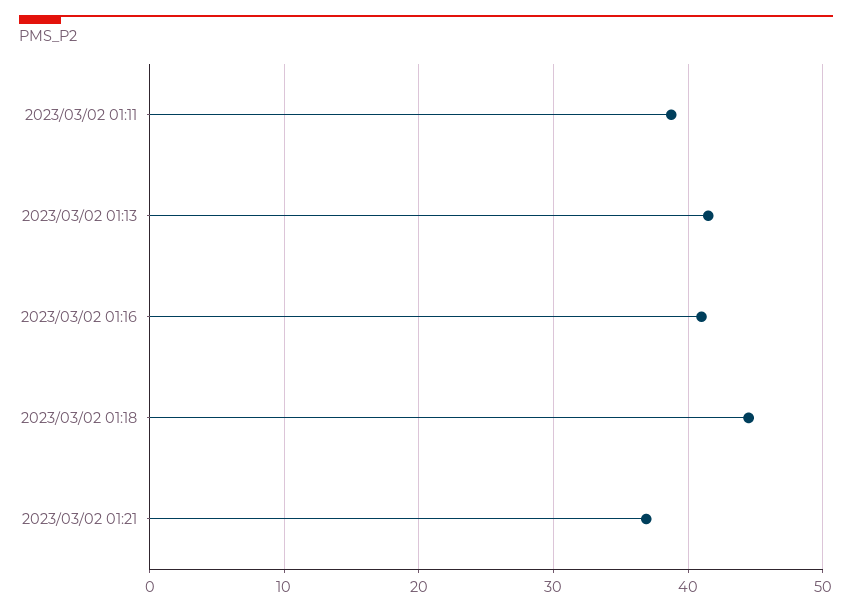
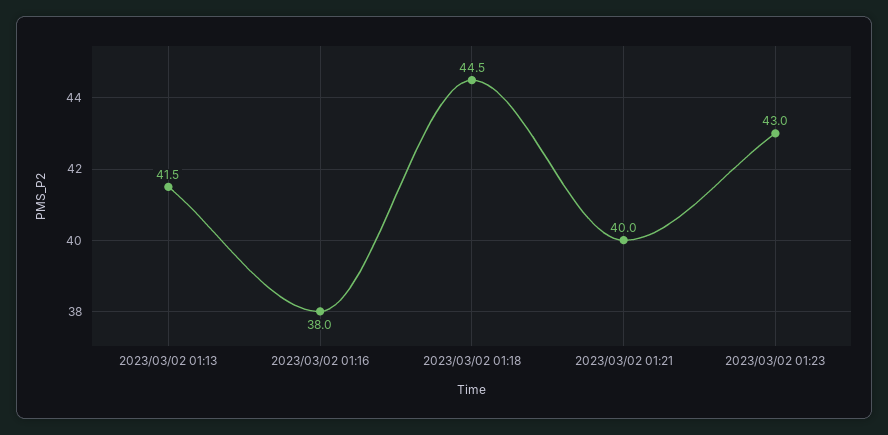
2023/03/02 01:11: 39 -> none
2023/03/02 01:16: 41 -> 38
2023/03/02 01:21: 37 -> 40
2023/03/02 01:23: none -> 43

